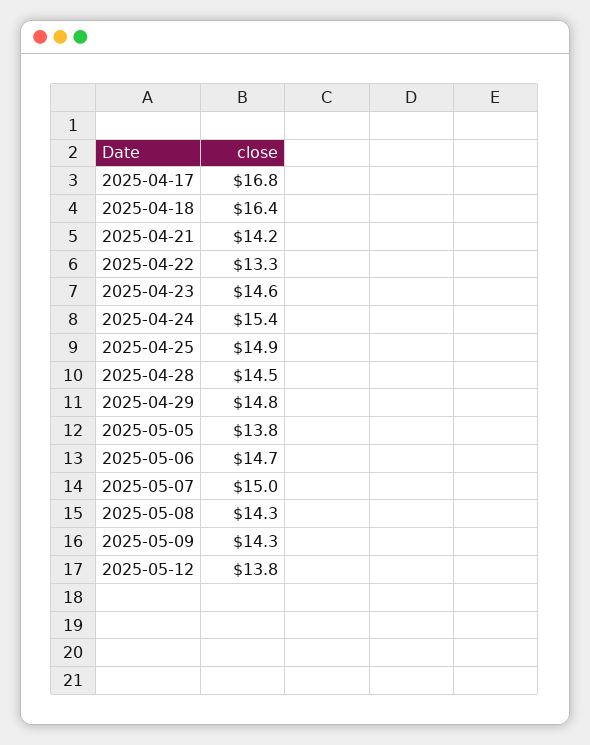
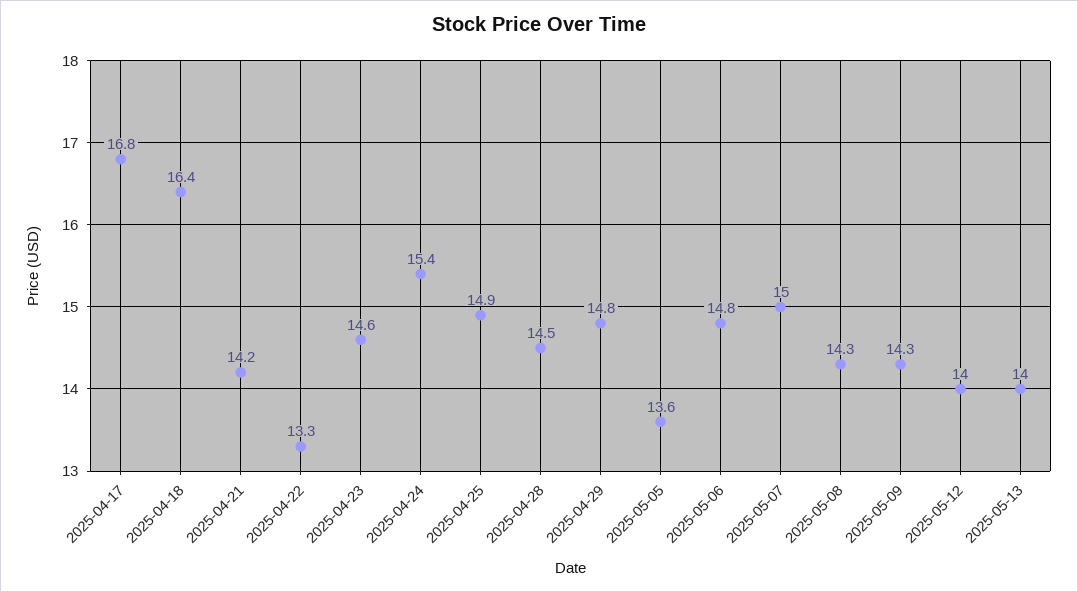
2025-05-05: 13.8 -> 13.6
2025-05-06: 14.7 -> 14.8
2025-05-12: 13.8 -> 14
2025-05-13: none -> 14

